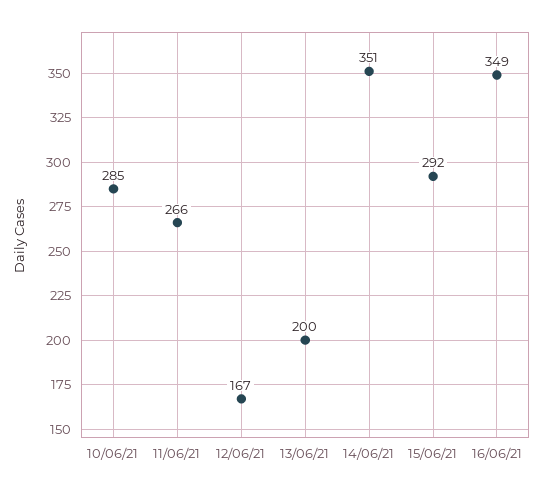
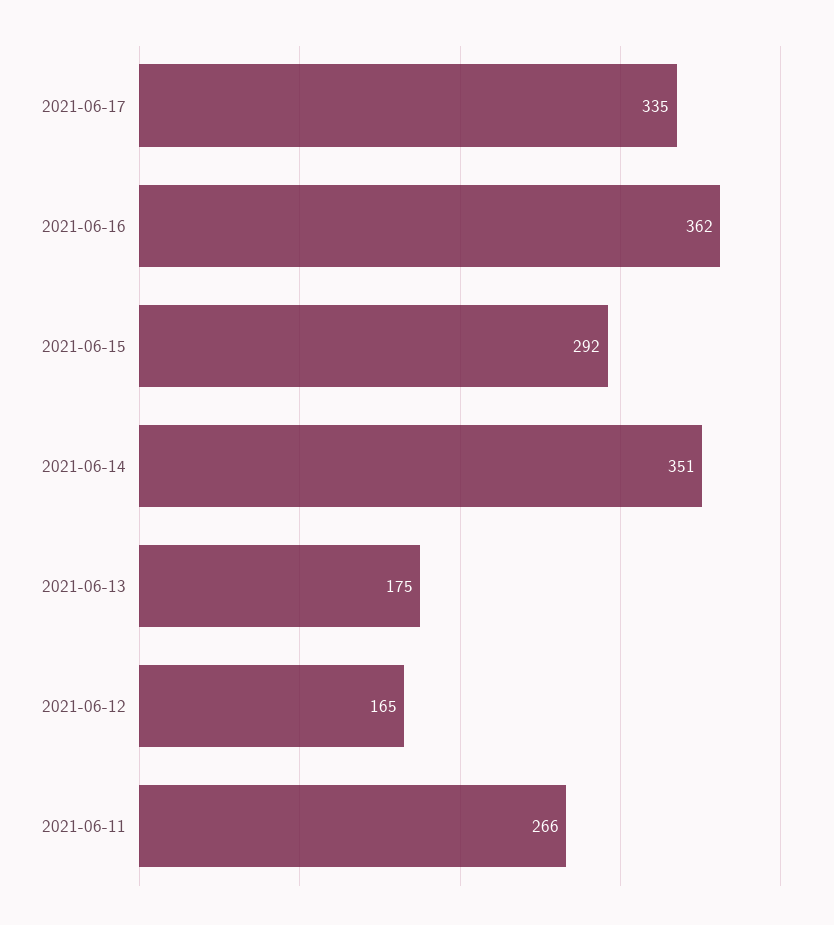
10/06/21: 285 -> none
12/06/21: 167 -> 165
13/06/21: 200 -> 175
16/06/21: 349 -> 362
2021-06-17: none -> 335

